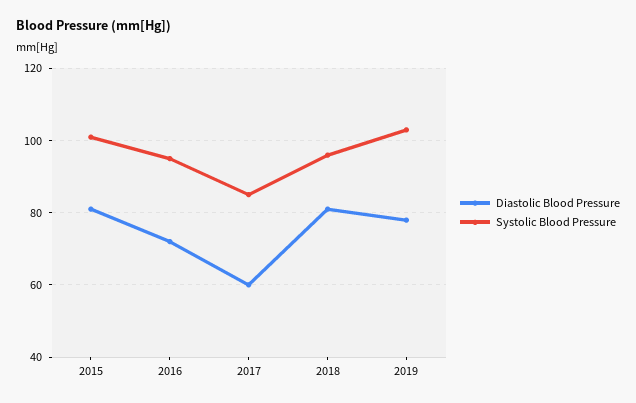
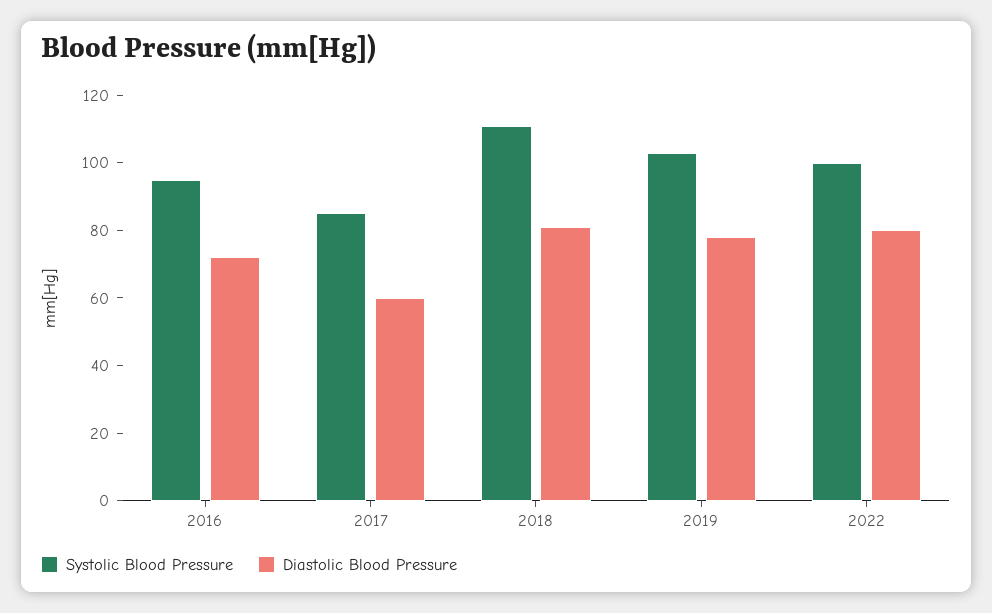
Diastolic Blood Pressure, 2015: 80 -> none
Systolic Blood Pressure, 2015: 100 -> none
Systolic Blood Pressure, 2018: 95 -> 110
Systolic Blood Pressure, 2022: none -> 100
Diastolic Blood Pressure, 2022: none -> 80

